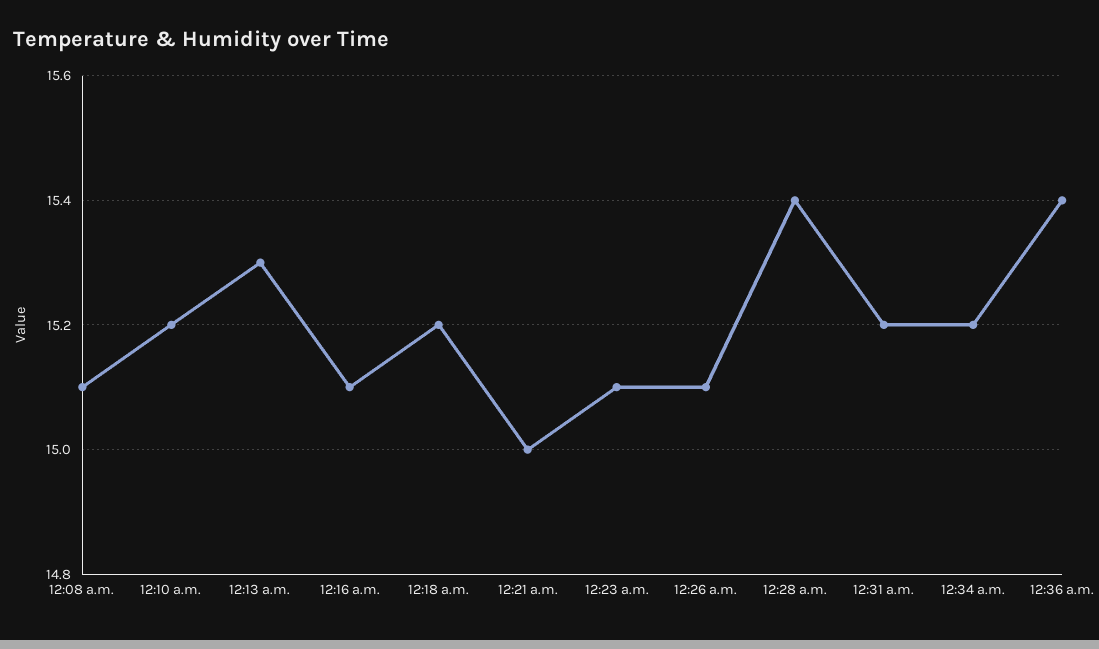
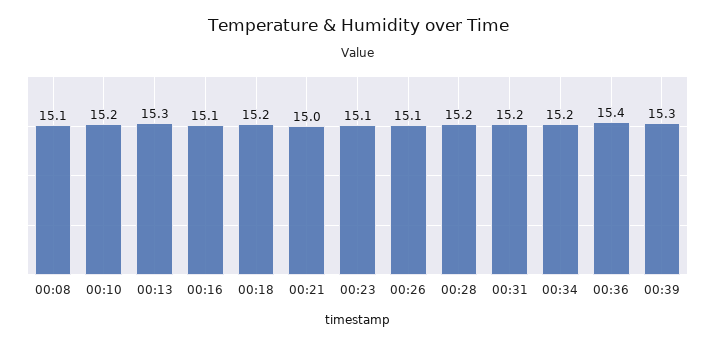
12:28 a.m.: 15.4 -> 15.2
00:39: none -> 15.3

